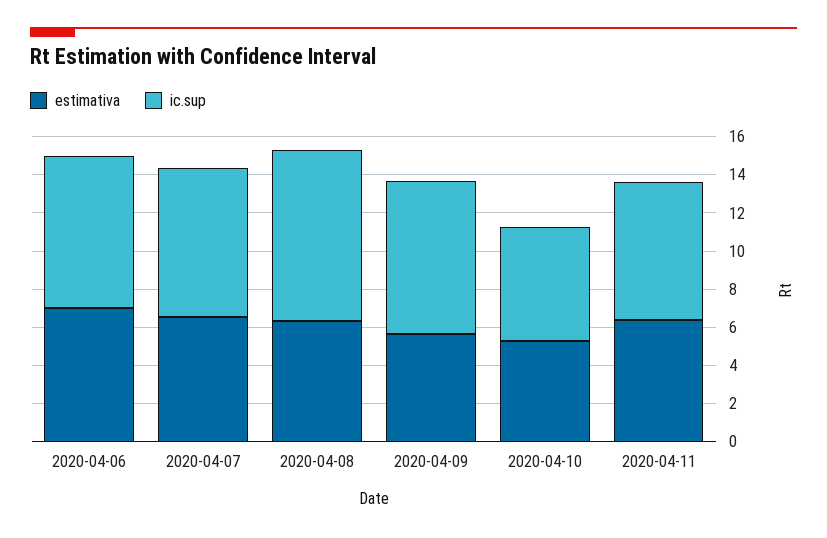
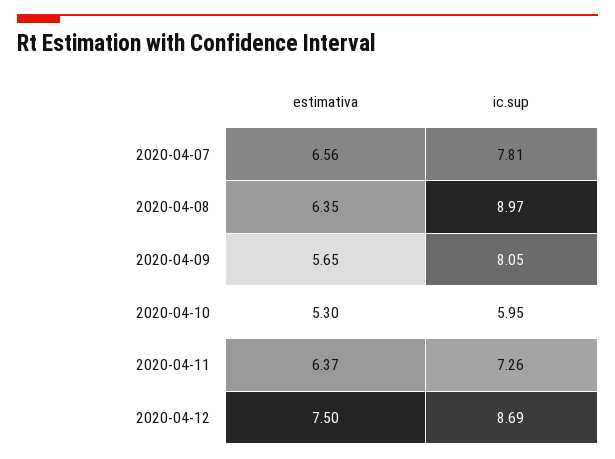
estimativa, 2020-04-06: 7 -> none
ic.sup, 2020-04-06: 8 -> none
estimativa, 2020-04-12: none -> 7.5
ic.sup, 2020-04-12: none -> 8.69

